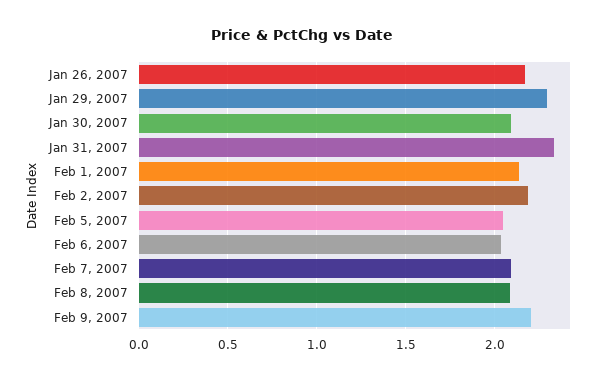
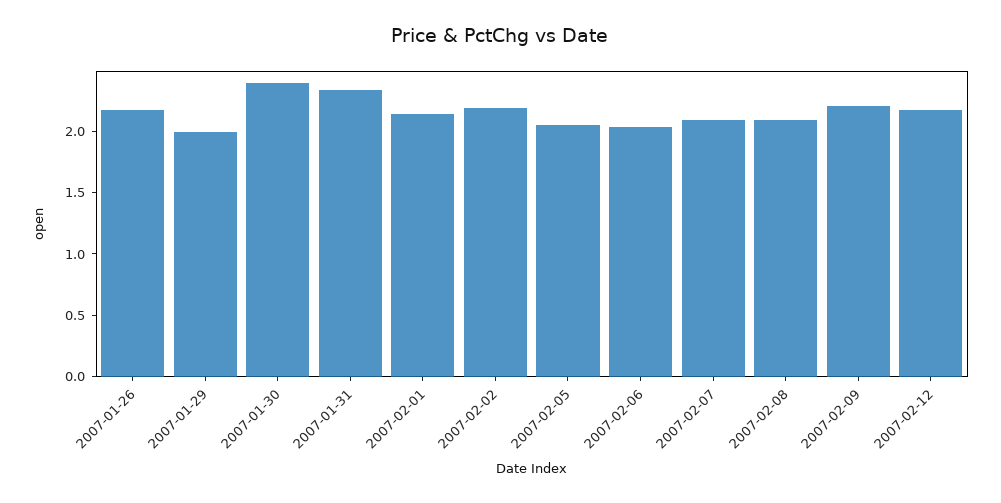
Jan 29, 2007: 2.3 -> 2
Jan 30, 2007: 2.1 -> 2.4
2007-02-12: none -> 2.2

